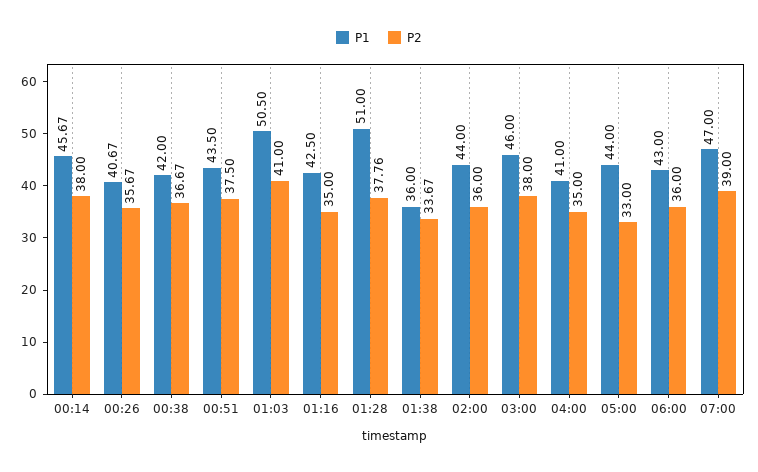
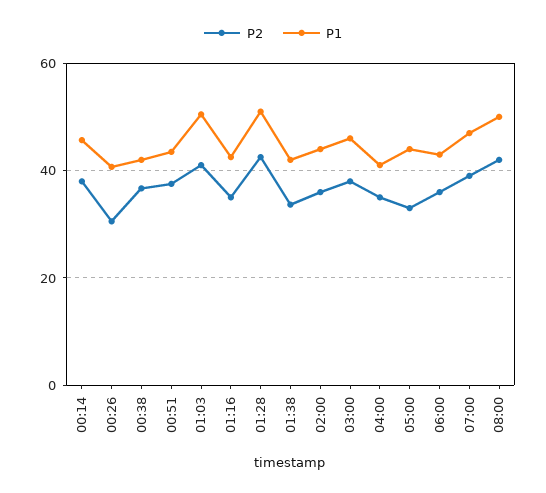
P2, 00:26: 35.67 -> 30
P2, 01:28: 37.76 -> 42
P1, 01:38: 36 -> 42
P2, 08:00: none -> 42
P1, 08:00: none -> 50

